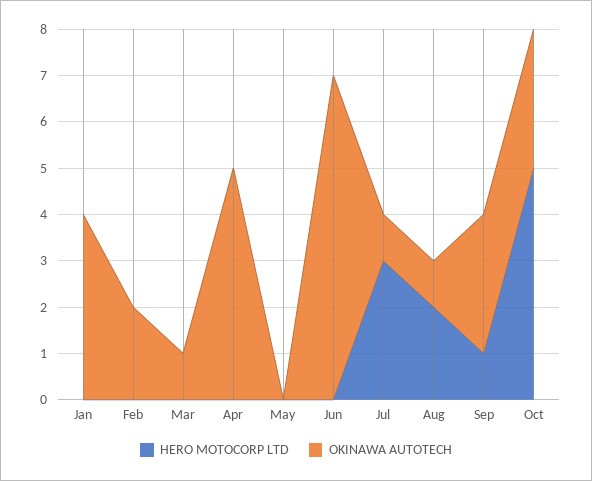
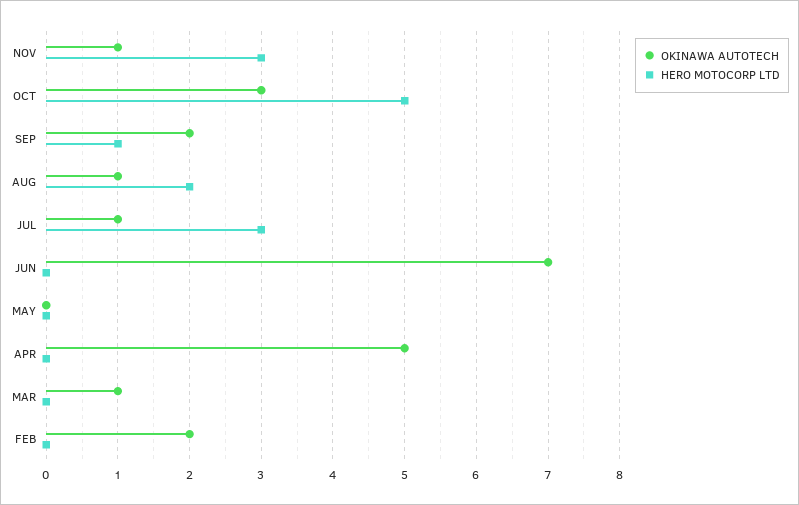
HERO MOTOCORP LTD, Jan: 0 -> none
OKINAWA AUTOTECH, Jan: 4 -> none
OKINAWA AUTOTECH, Sep: 3 -> 2
OKINAWA AUTOTECH, NOV: none -> 1
HERO MOTOCORP LTD, NOV: none -> 3

